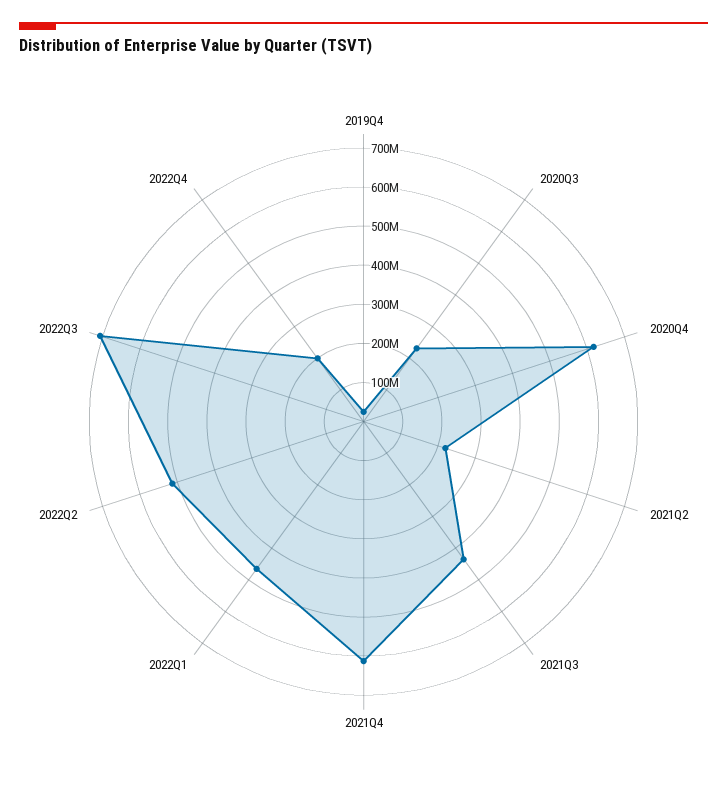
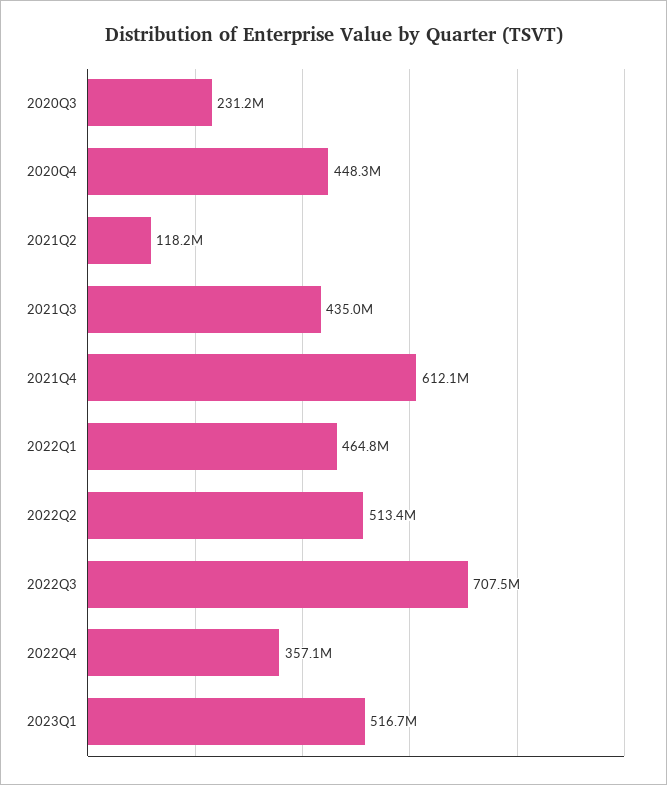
2019Q4: 25000000 -> none
2020Q4: 625000000 -> 448300000
2021Q2: 225000000 -> 118200000
2022Q4: 200000000 -> 357100000
2023Q1: none -> 516700000

